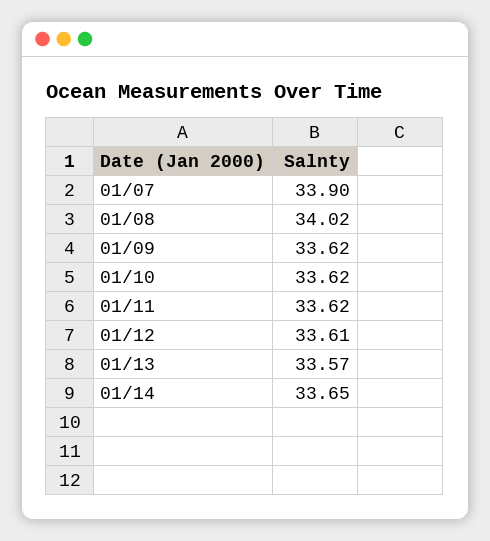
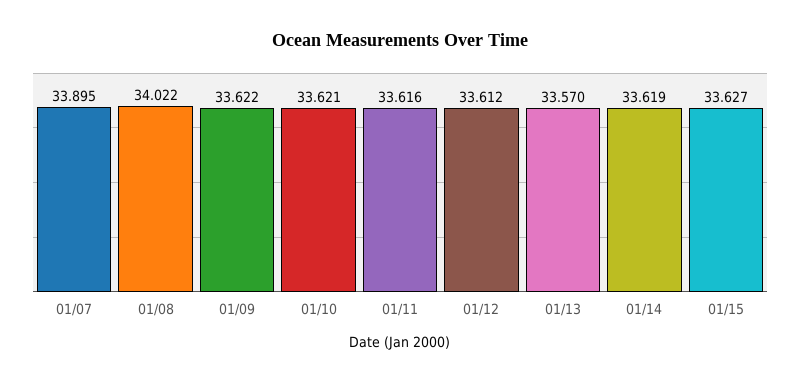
01/14: 33.65 -> 33.619
01/15: none -> 33.627

